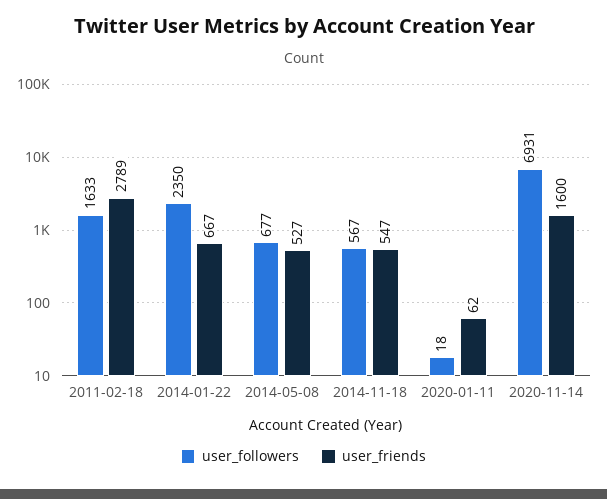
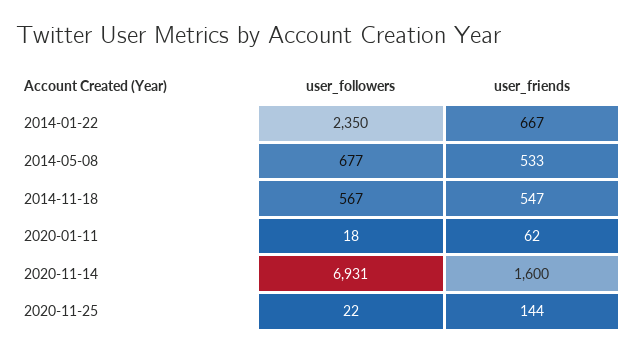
user_followers, 2011-02-18: 1633 -> none
user_friends, 2011-02-18: 2789 -> none
user_friends, 2014-05-08: 527 -> 533
user_followers, 2020-11-25: none -> 22
user_friends, 2020-11-25: none -> 144

